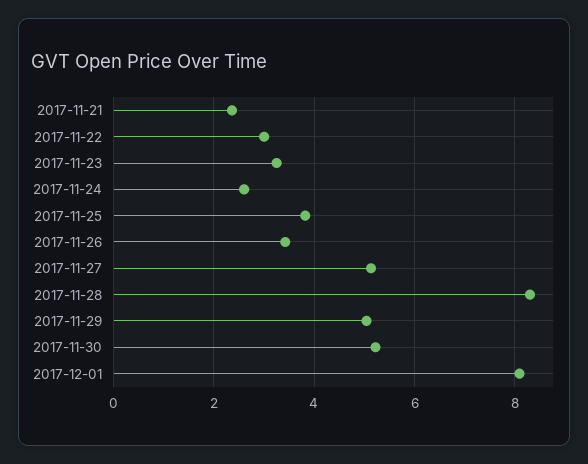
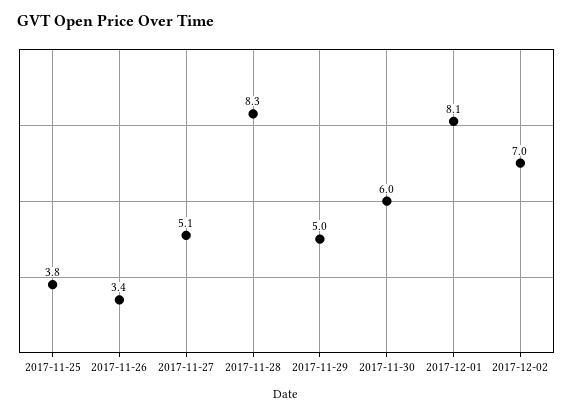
2017-11-21: 2.4 -> none
2017-11-22: 3 -> none
2017-11-23: 3.2 -> none
2017-11-24: 2.6 -> none
2017-11-30: 5.2 -> 6
2017-12-02: none -> 7

